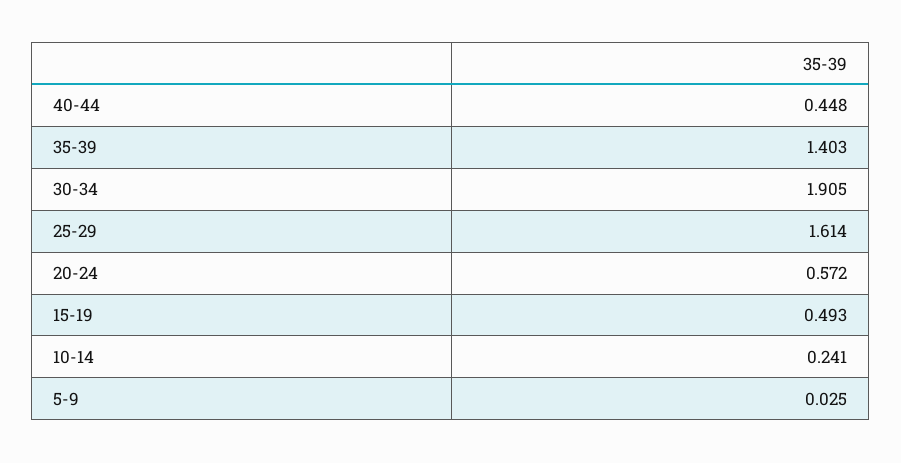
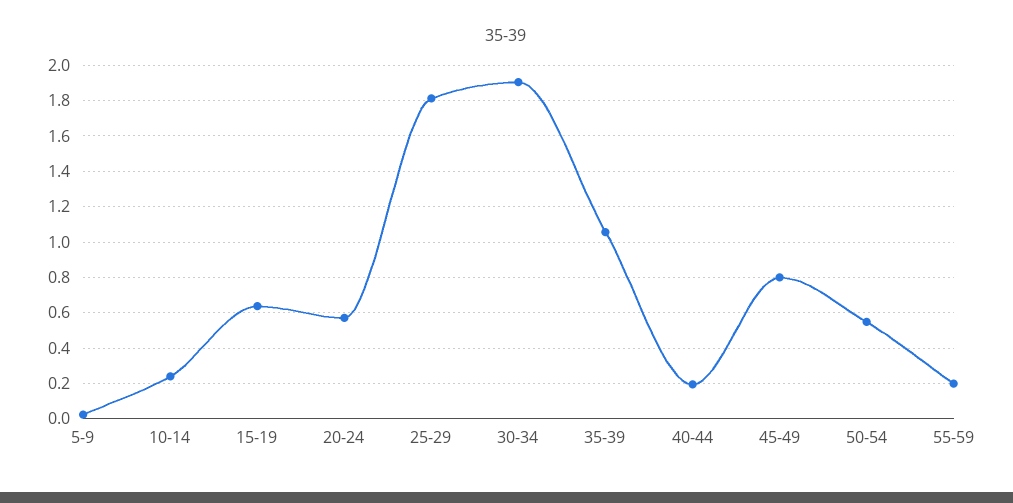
40-44: 0.448 -> 0.2
35-39: 1.403 -> 1.05
25-29: 1.614 -> 1.8
15-19: 0.493 -> 0.65
45-49: none -> 0.8
50-54: none -> 0.55
55-59: none -> 0.2

